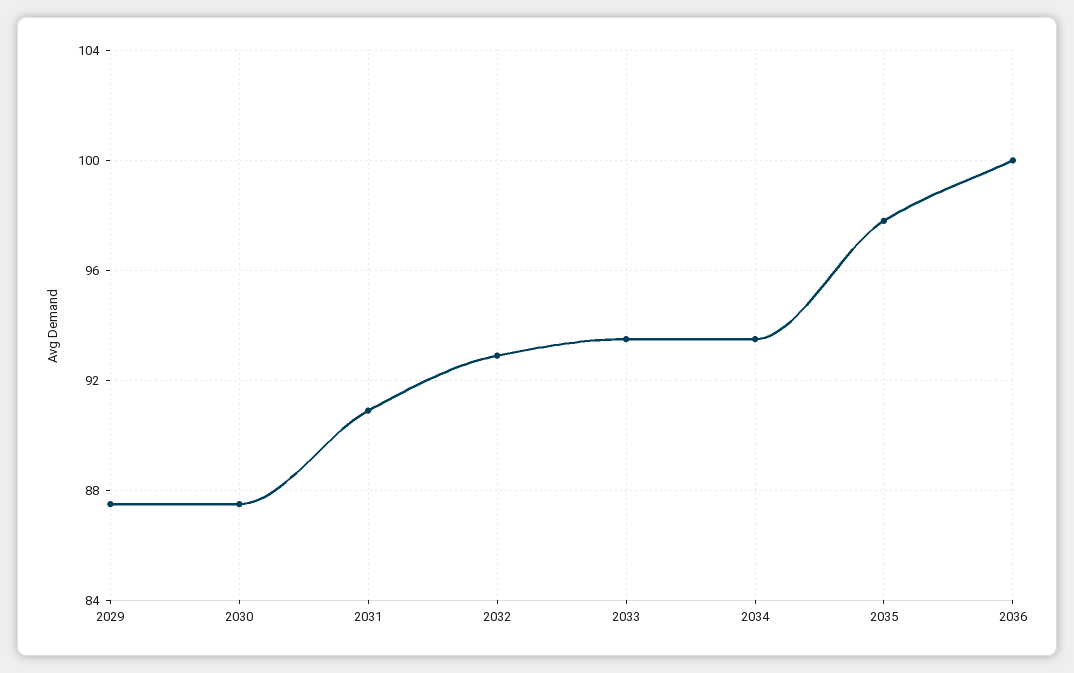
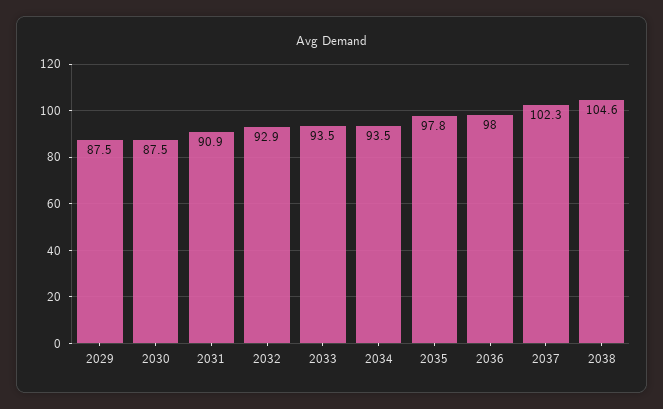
2036: 100 -> 98
2037: none -> 102.3
2038: none -> 104.6

